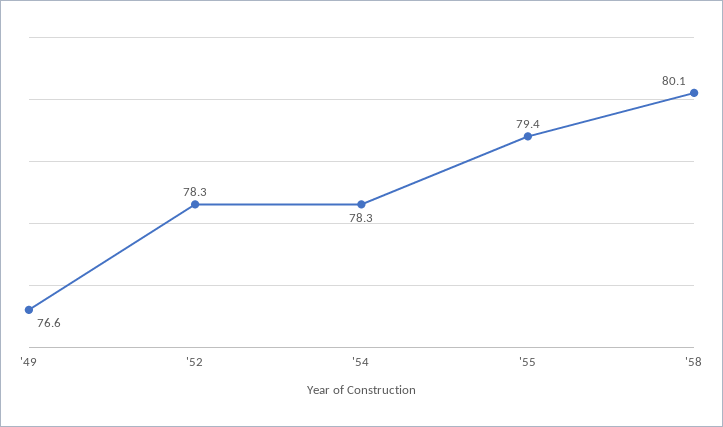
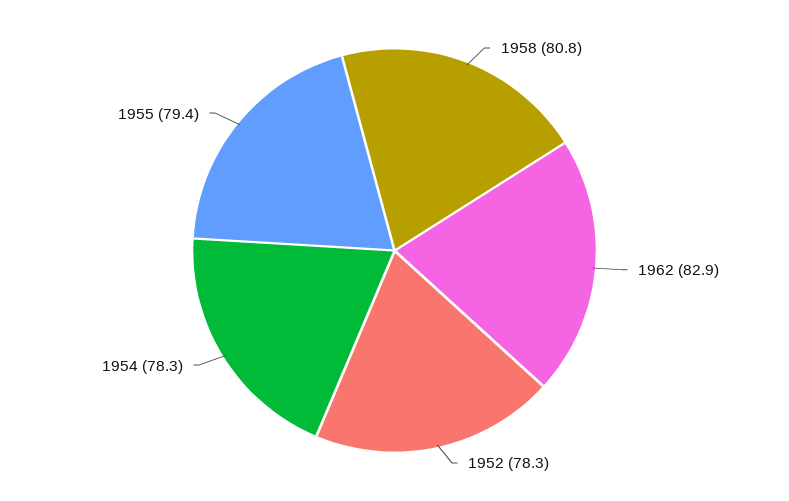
'49: 76.6 -> none
'58: 80.1 -> 80.8
1962: none -> 82.9

